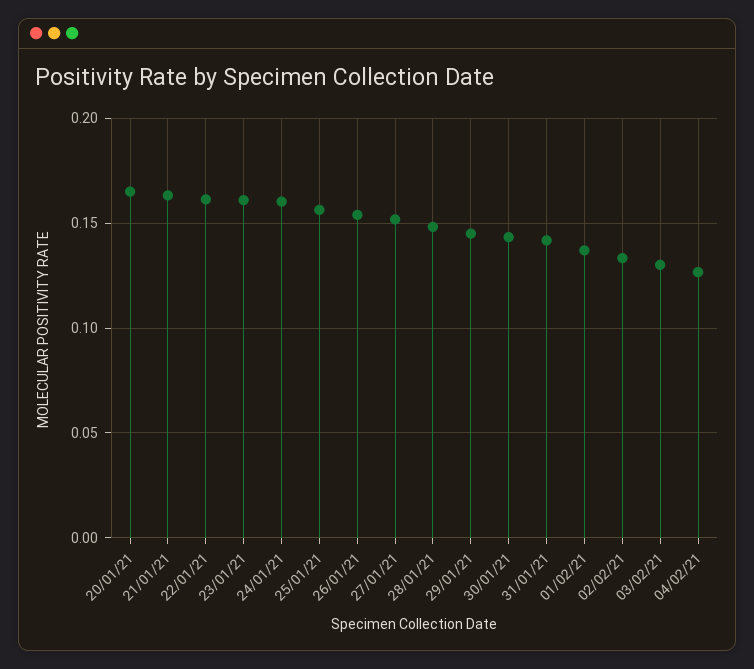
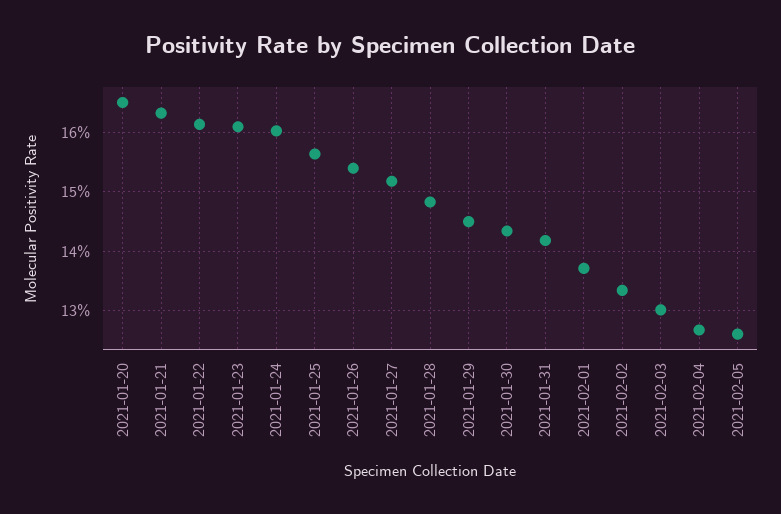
2021-02-05: none -> 0.126

